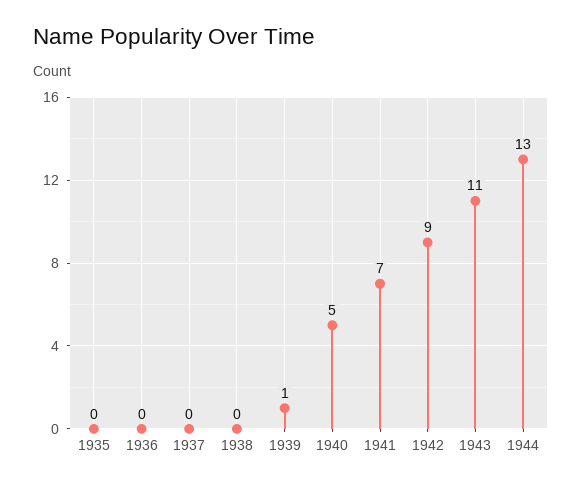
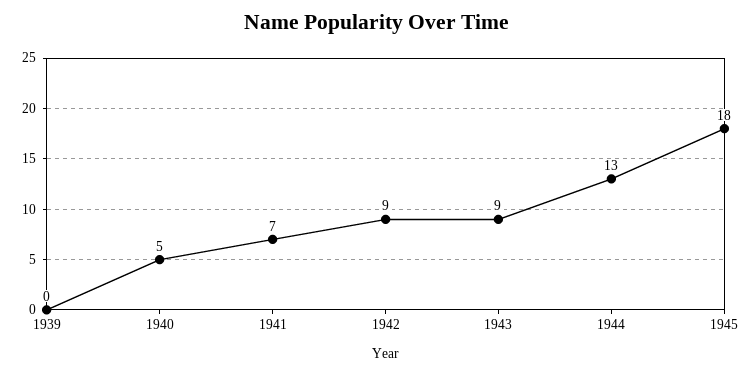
1935: 0 -> none
1936: 0 -> none
1937: 0 -> none
1938: 0 -> none
1939: 1 -> 0
1943: 11 -> 9
1945: none -> 18

